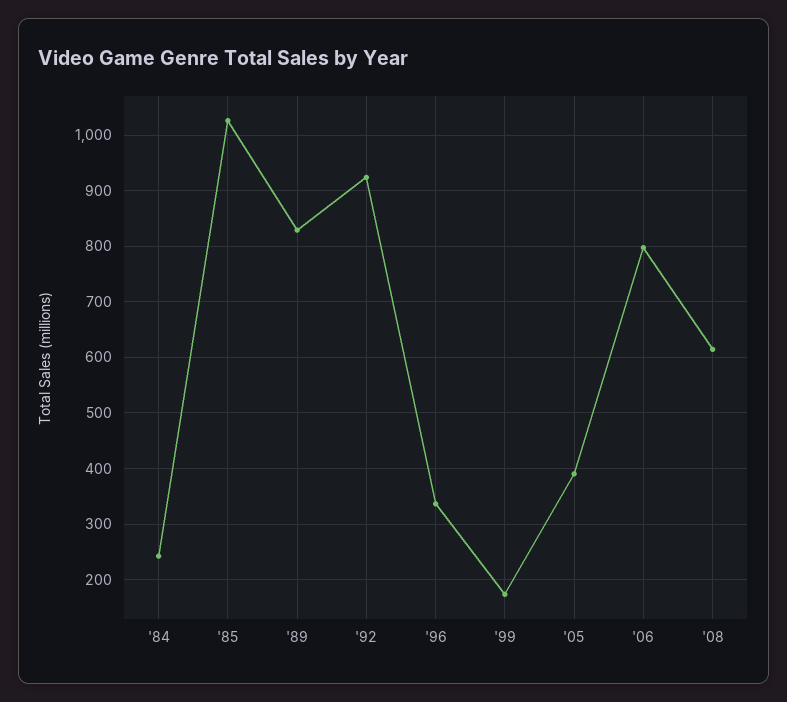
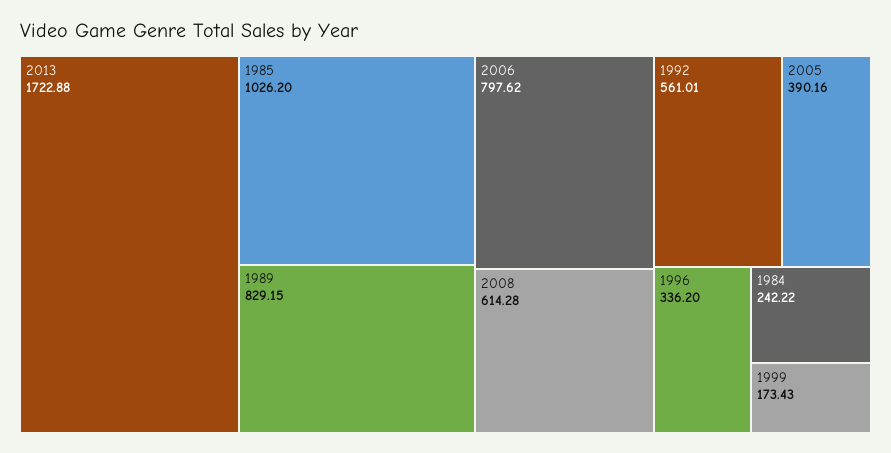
'92: 920 -> 561.01
2013: none -> 1722.88

